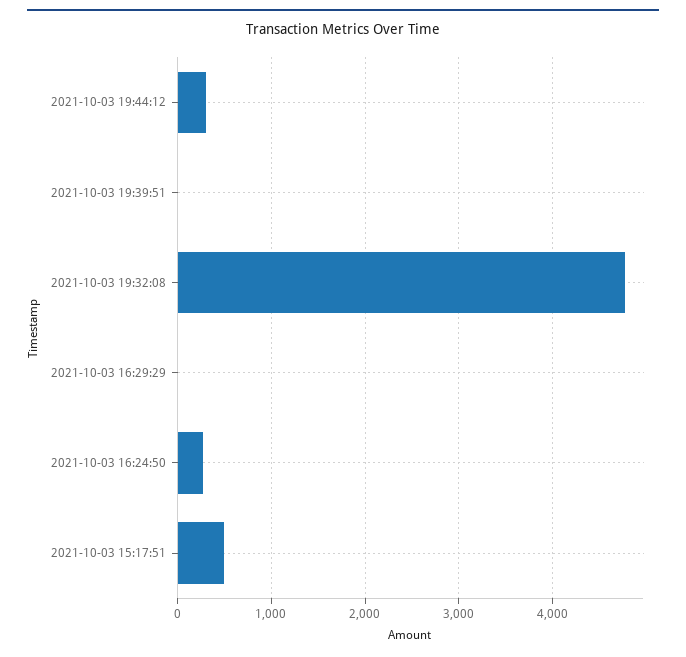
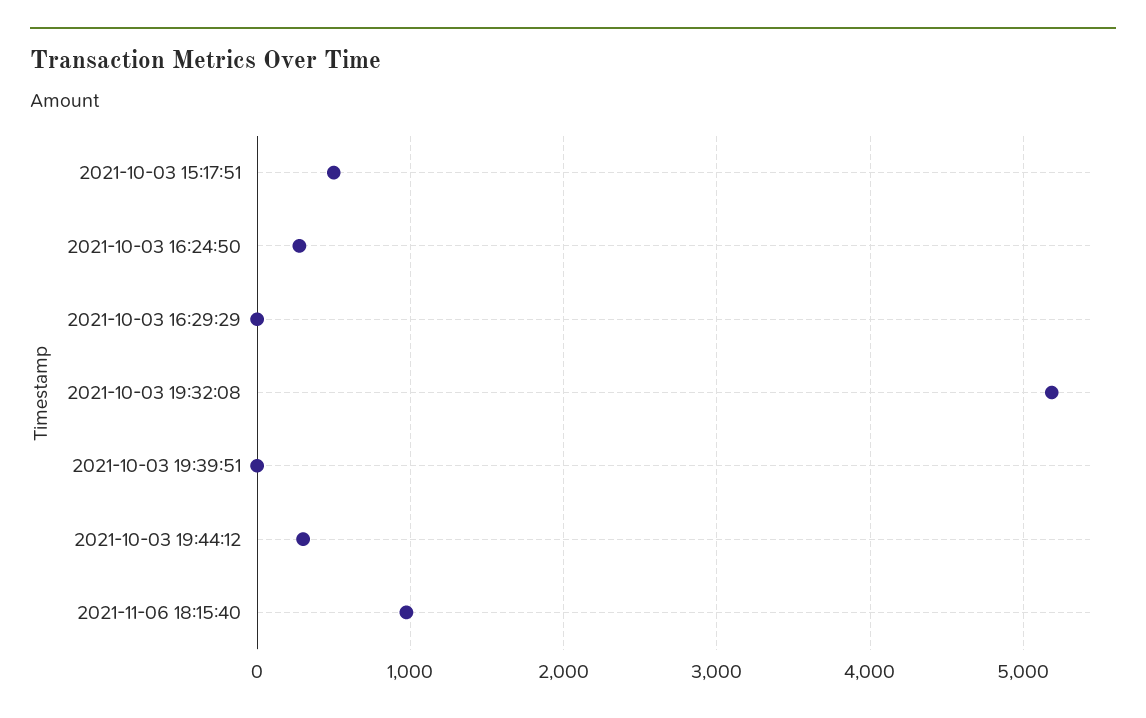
2021-10-03 19:32:08: 4800 -> 5200
2021-11-06 18:15:40: none -> 1000

